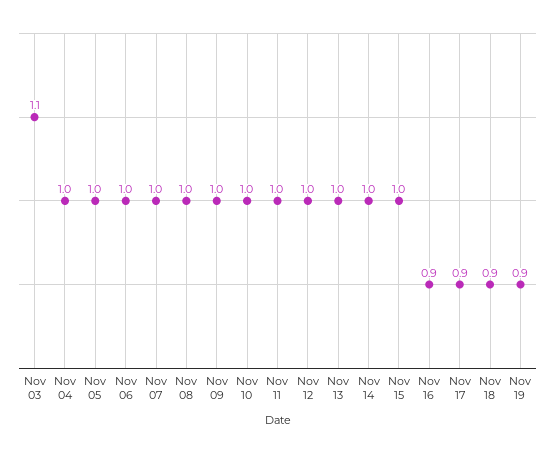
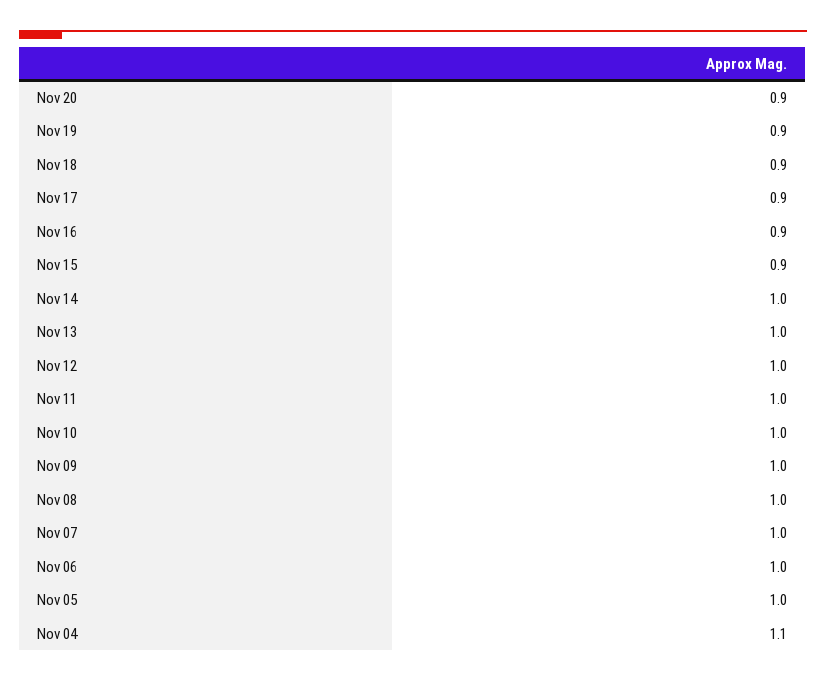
Nov 03: 1.1 -> none
Nov 04: 1 -> 1.1
Nov 15: 1 -> 0.9
Nov 20: none -> 0.9

